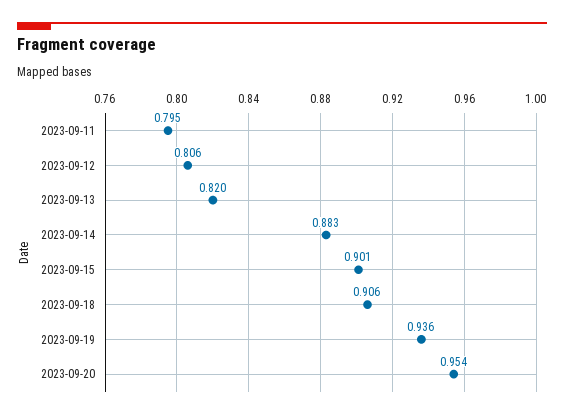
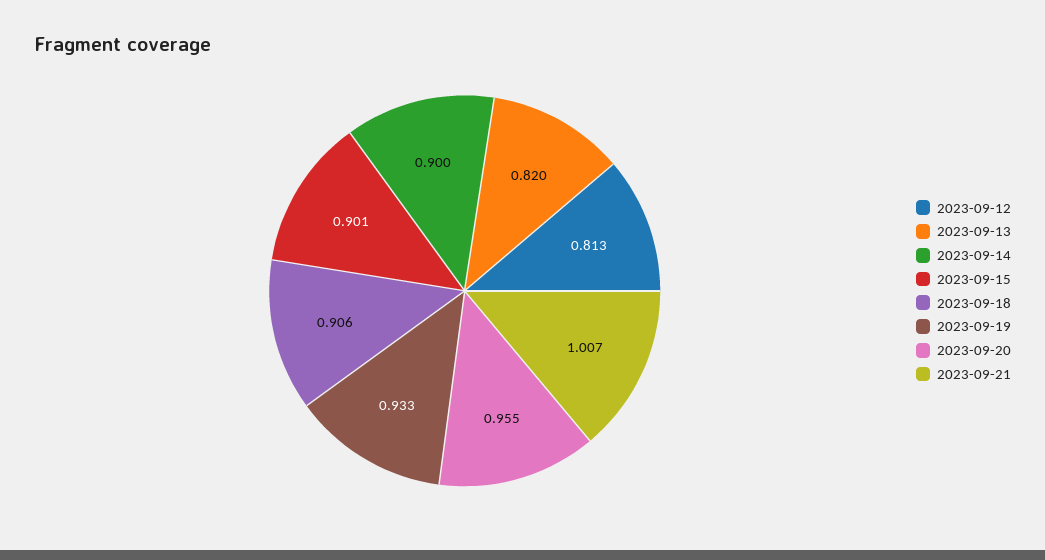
2023-09-11: 0.795 -> none
2023-09-12: 0.806 -> 0.813
2023-09-14: 0.883 -> 0.9
2023-09-19: 0.936 -> 0.933
2023-09-20: 0.954 -> 0.955
2023-09-21: none -> 1.007

